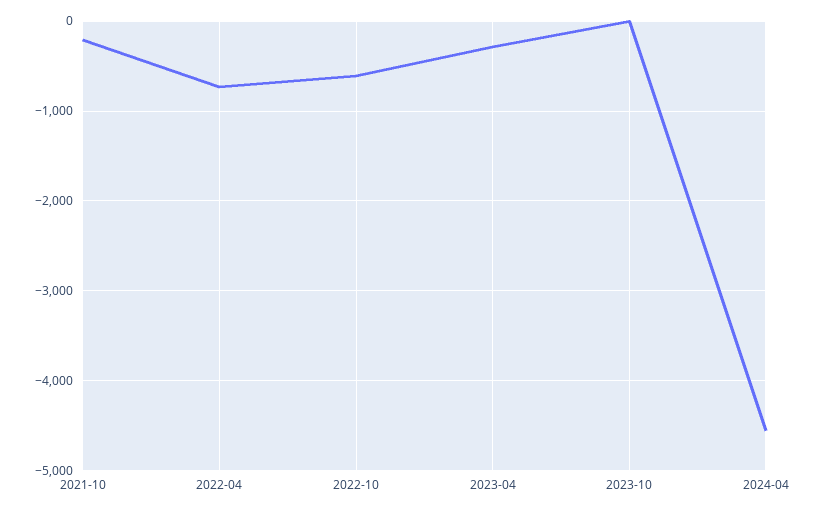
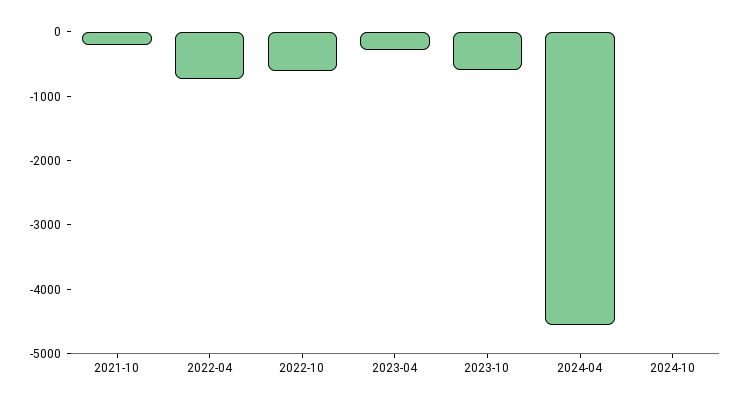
2023-10: 0 -> -600
2024-10: none -> 0

